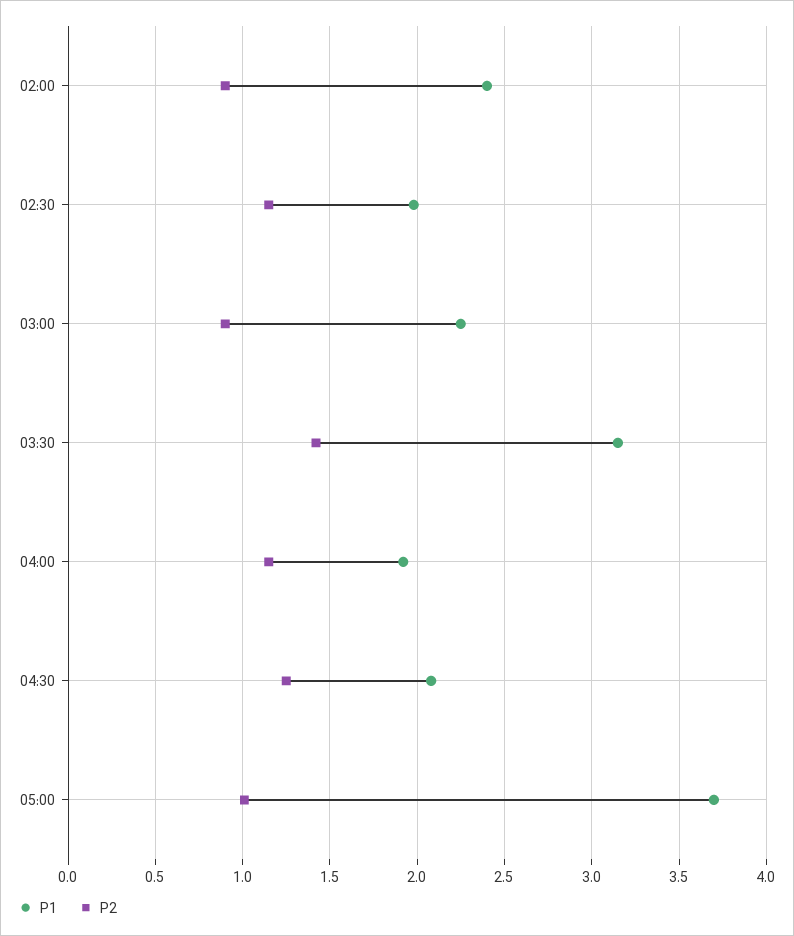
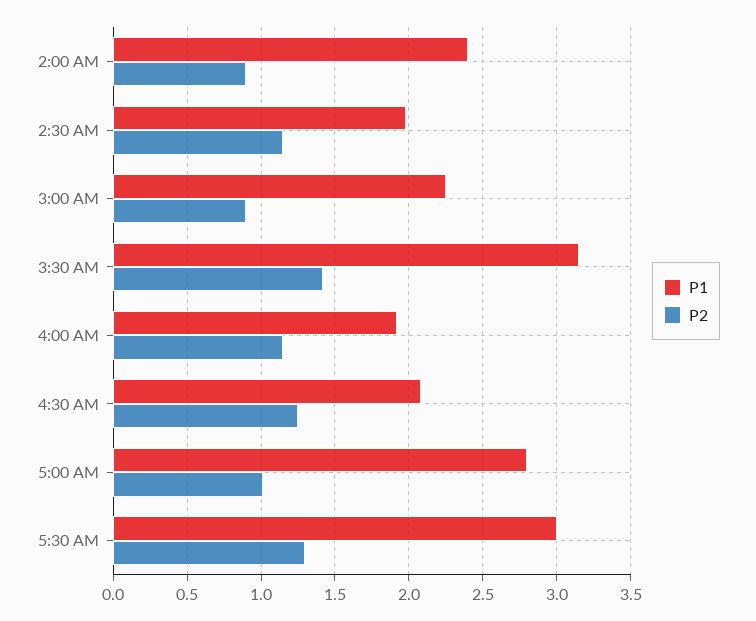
P1, 05:00: 3.7 -> 2.8
P1, 5:30 AM: none -> 3
P2, 5:30 AM: none -> 1.3

